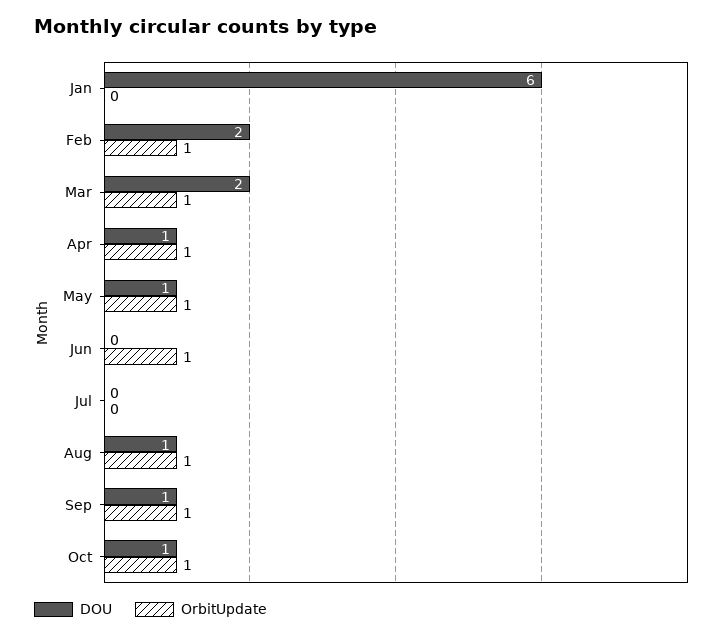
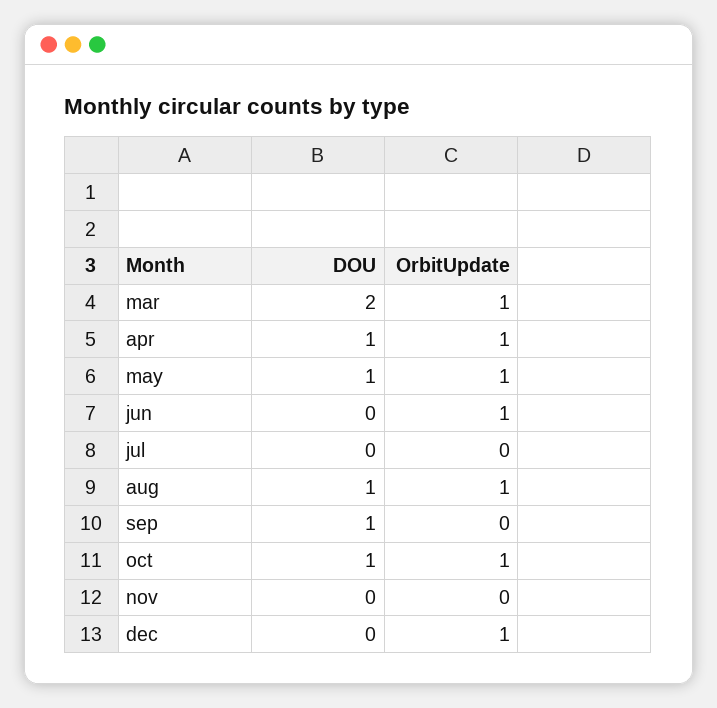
DOU, Jan: 6 -> none
OrbitUpdate, Jan: 0 -> none
DOU, Feb: 2 -> none
OrbitUpdate, Feb: 1 -> none
OrbitUpdate, Sep: 1 -> 0
DOU, nov: none -> 0
OrbitUpdate, nov: none -> 0
DOU, dec: none -> 0
OrbitUpdate, dec: none -> 1

